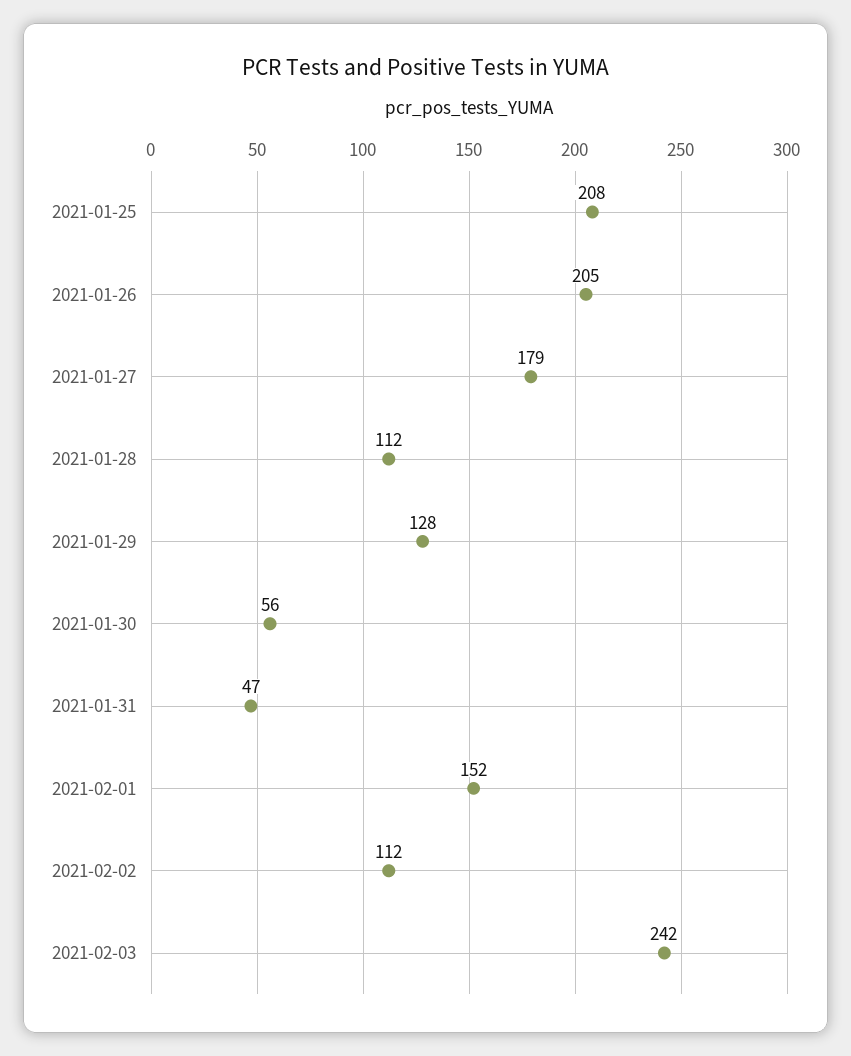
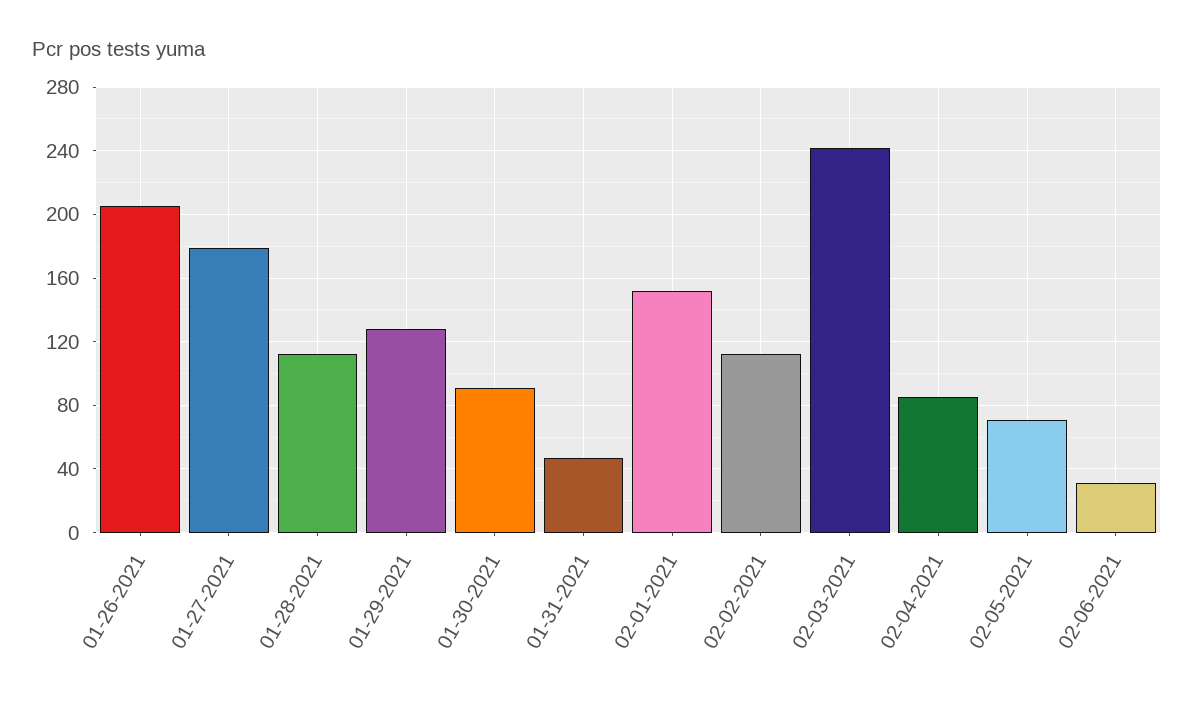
2021-01-25: 208 -> none
2021-01-30: 56 -> 90
02-04-2021: none -> 85
02-05-2021: none -> 70
02-06-2021: none -> 30

